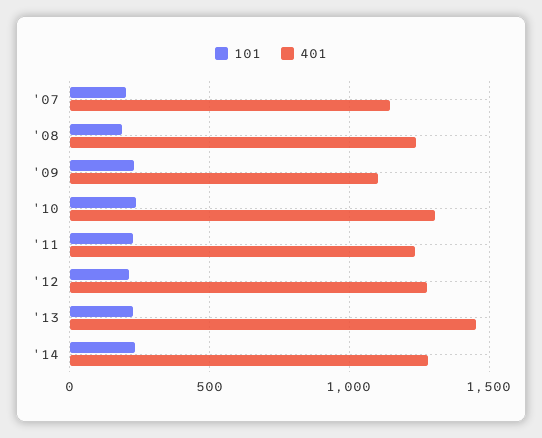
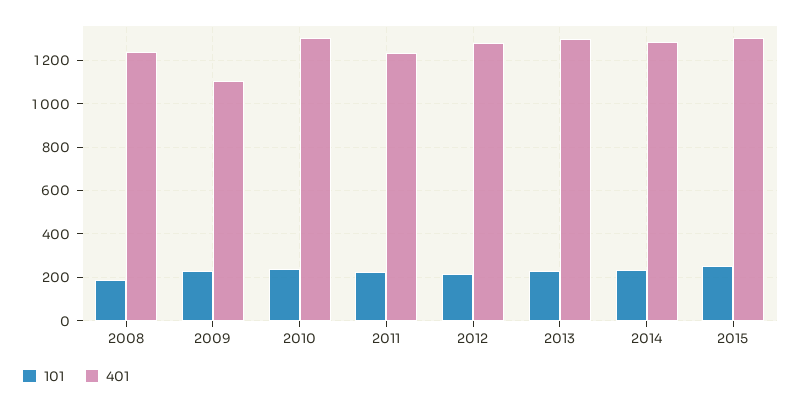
101, '07: 200 -> none
401, '07: 1150 -> none
401, '13: 1450 -> 1300
101, 2015: none -> 250
401, 2015: none -> 1300

